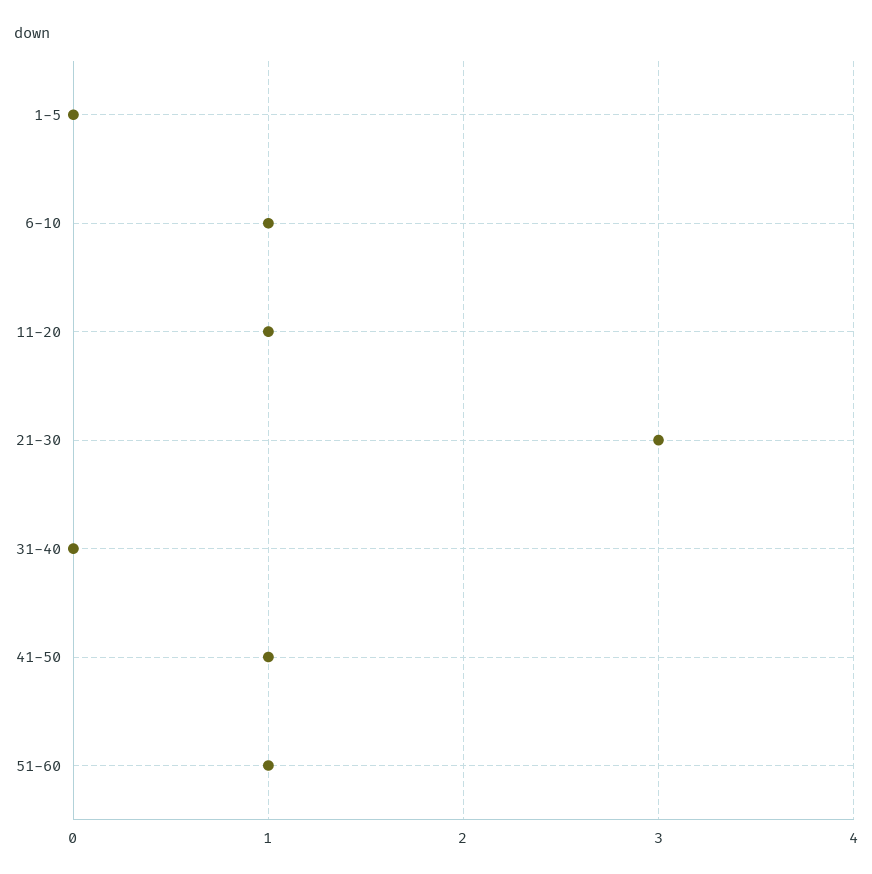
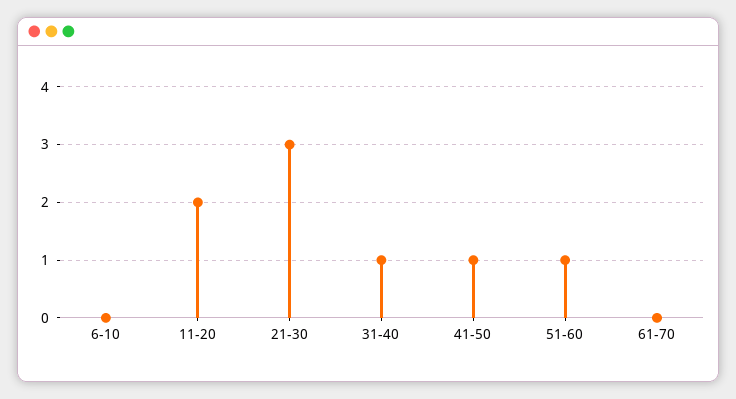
1-5: 0 -> none
6-10: 1 -> 0
11-20: 1 -> 2
31-40: 0 -> 1
61-70: none -> 0

